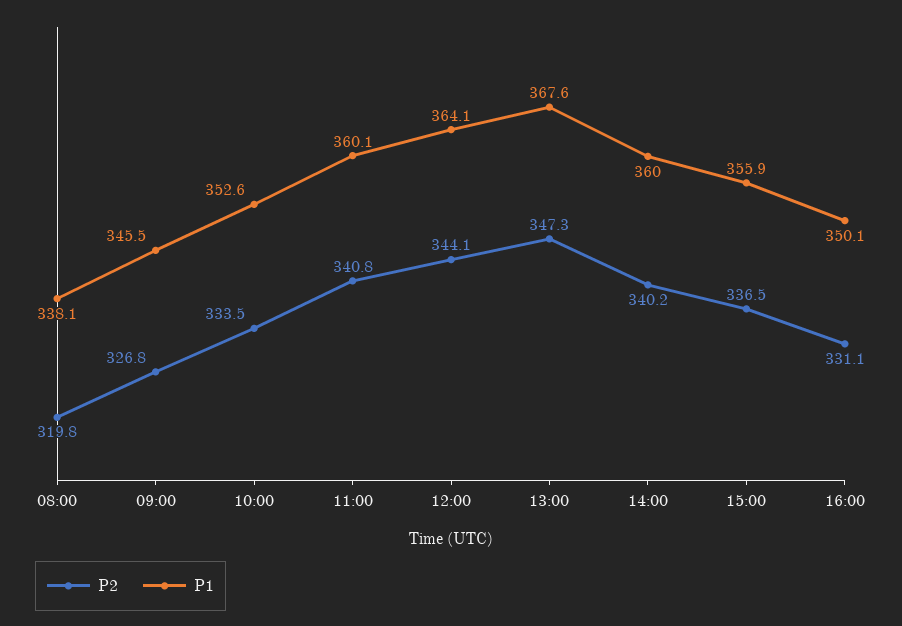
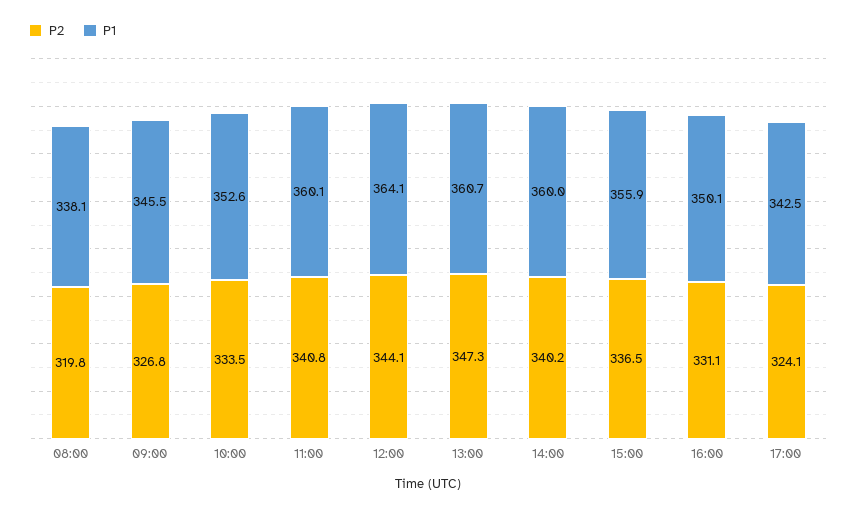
P1, 13:00: 367.6 -> 360.7
P2, 17:00: none -> 324.1
P1, 17:00: none -> 342.5

